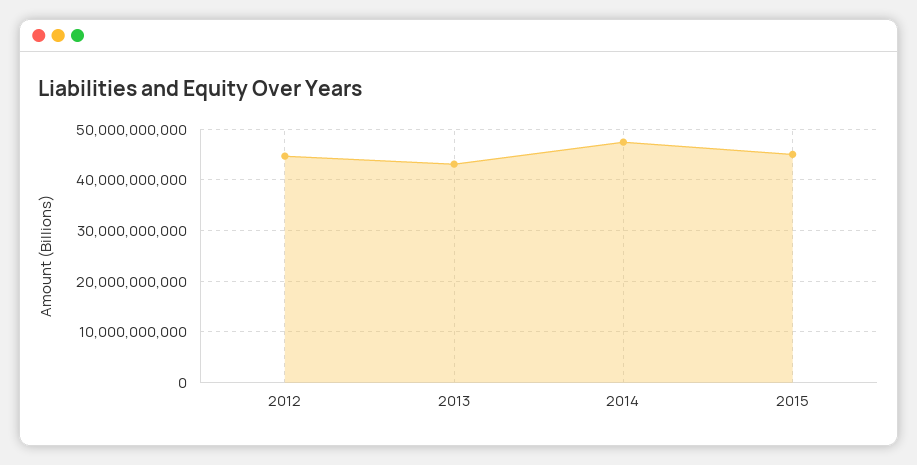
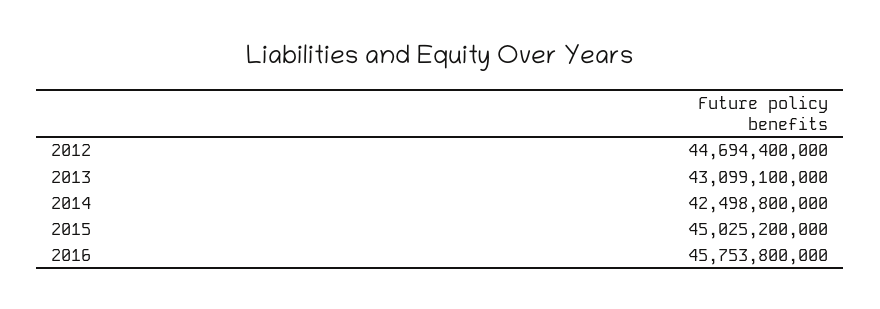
2014: 48000000000 -> 42498800000
2016: none -> 45753800000

